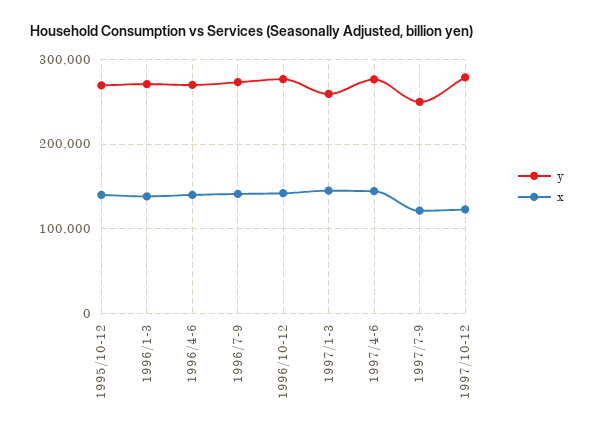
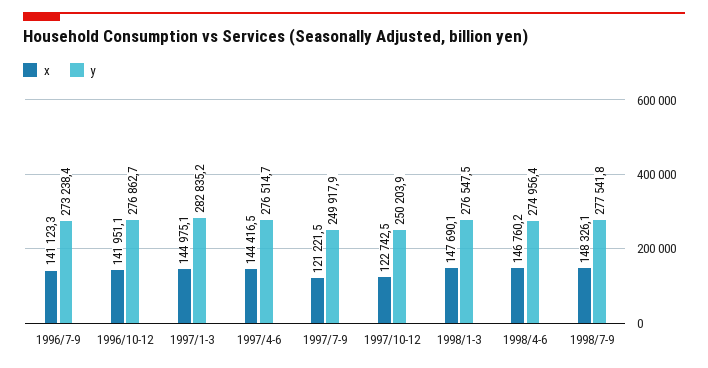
y, 1995/10-12: 270000 -> none
x, 1995/10-12: 140000 -> none
y, 1996/1-3: 270000 -> none
x, 1996/1-3: 140000 -> none
y, 1996/4-6: 270000 -> none
x, 1996/4-6: 140000 -> none
y, 1997/1-3: 260000 -> 282835.2
y, 1997/10-12: 280000 -> 250203.9
x, 1998/1-3: none -> 147690.1
y, 1998/1-3: none -> 276547.5
x, 1998/4-6: none -> 146760.2
y, 1998/4-6: none -> 274956.4
x, 1998/7-9: none -> 148326.1
y, 1998/7-9: none -> 277541.8

